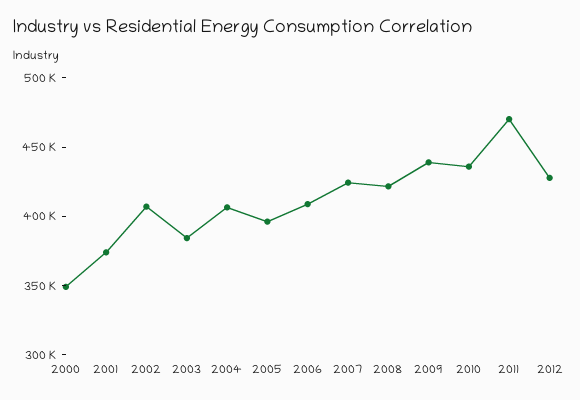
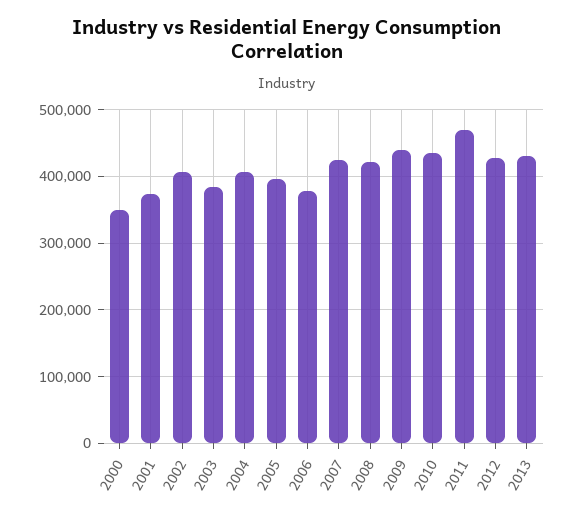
2006: 410000 -> 380000
2013: none -> 430000

